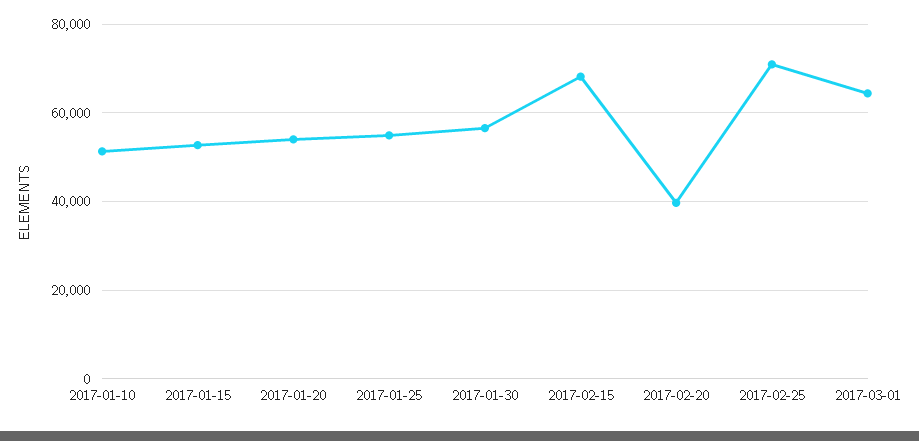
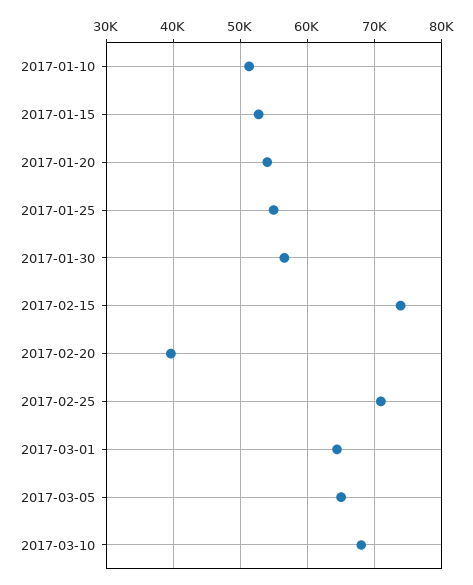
2017-02-15: 68000 -> 74000
2017-03-05: none -> 65000
2017-03-10: none -> 68000

